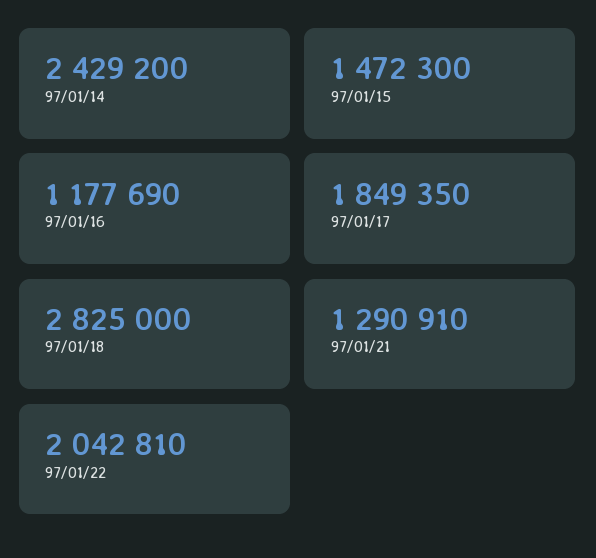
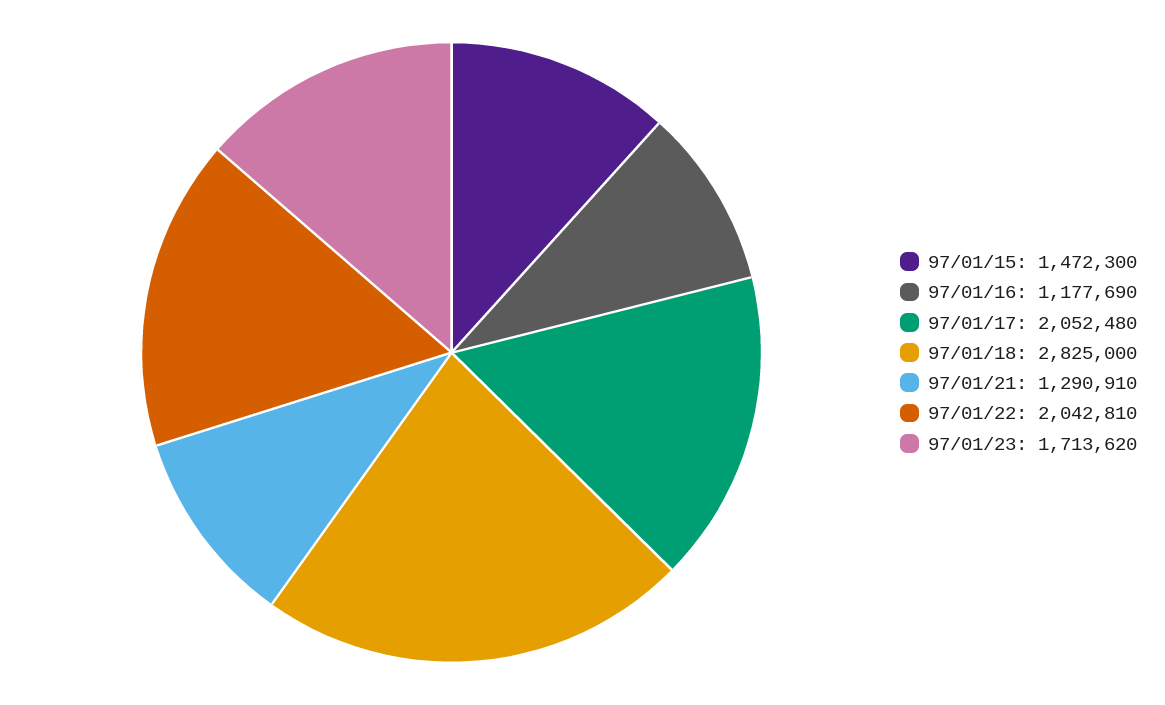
97/01/14: 2429200 -> none
97/01/17: 1849350 -> 2052480
97/01/23: none -> 1713620

